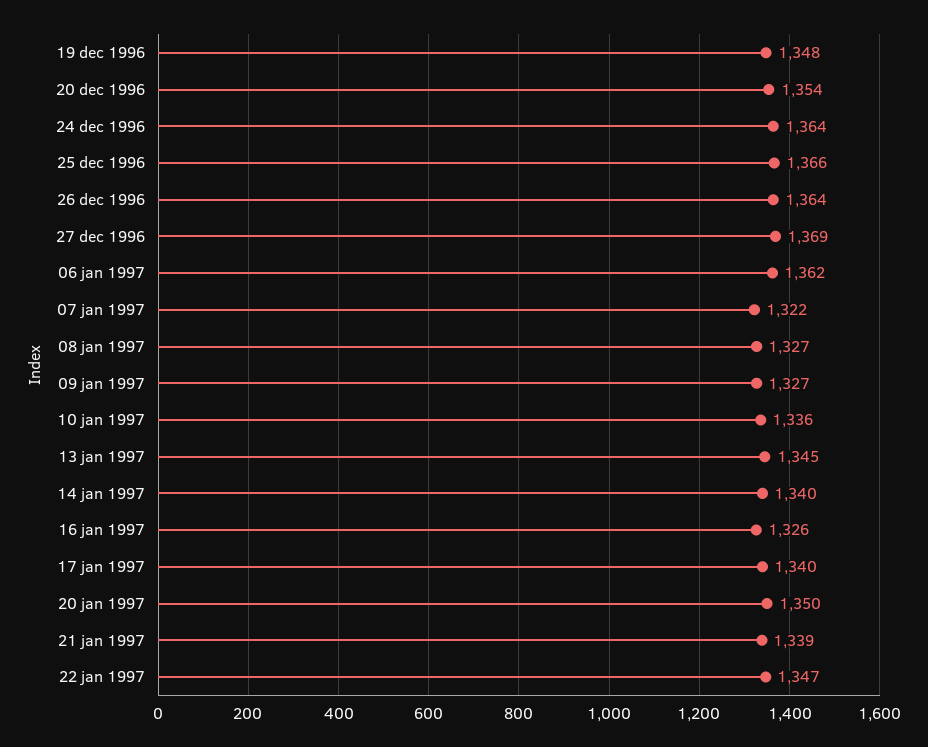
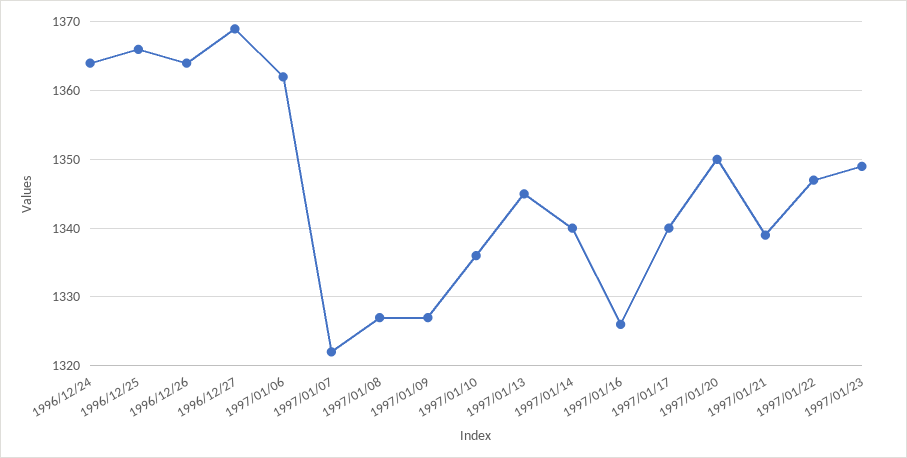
19 dec 1996: 1348 -> none
20 dec 1996: 1354 -> none
1997/01/23: none -> 1349

